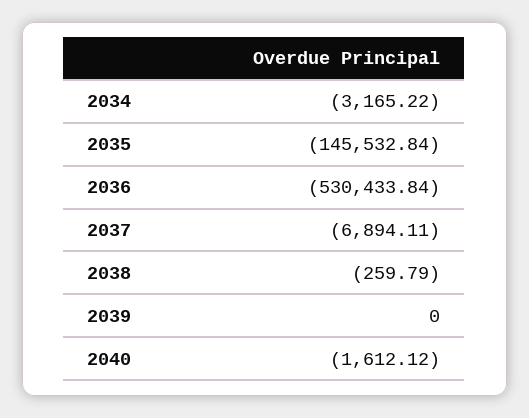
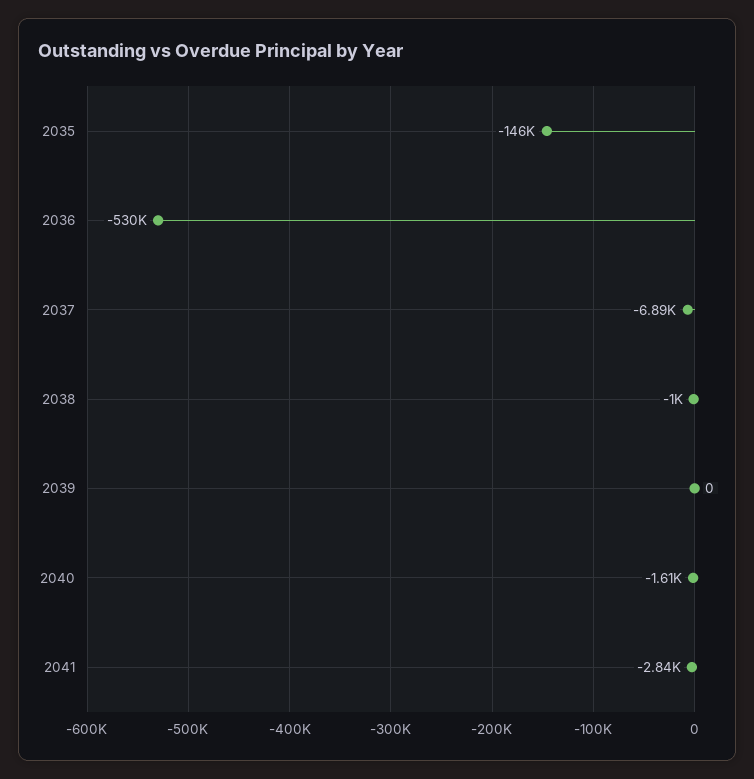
2034: -3165.22 -> none
2038: -259.79 -> -1000
2041: none -> -2840

